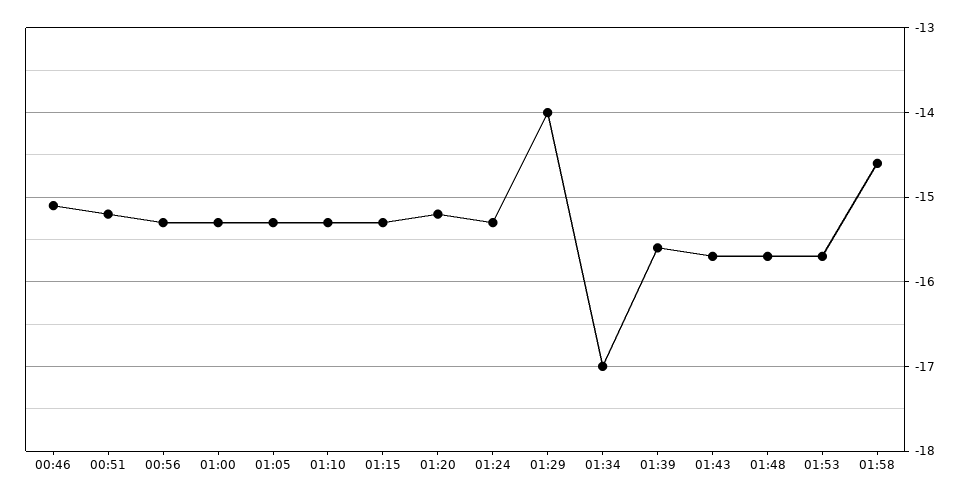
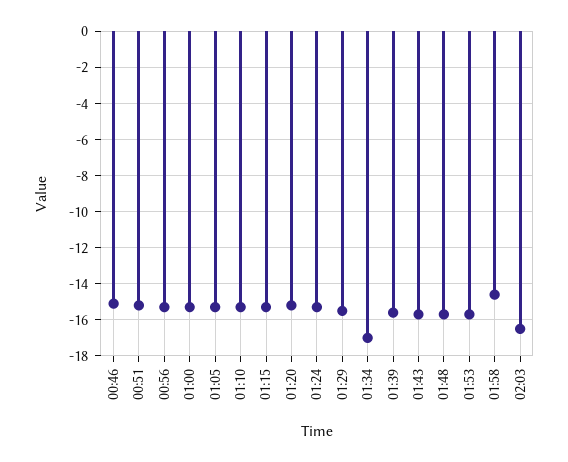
01:29: -14 -> -15.5
02:03: none -> -16.5

